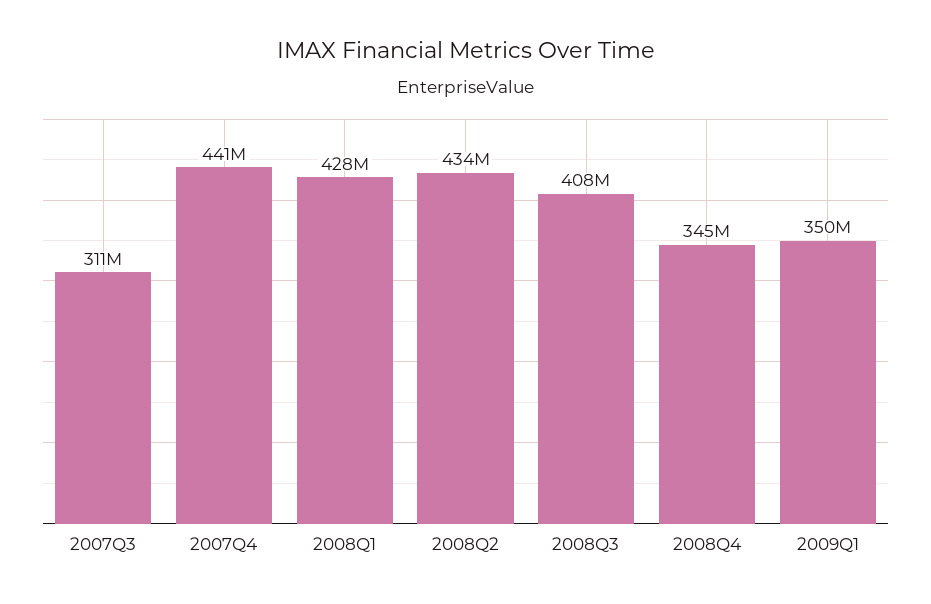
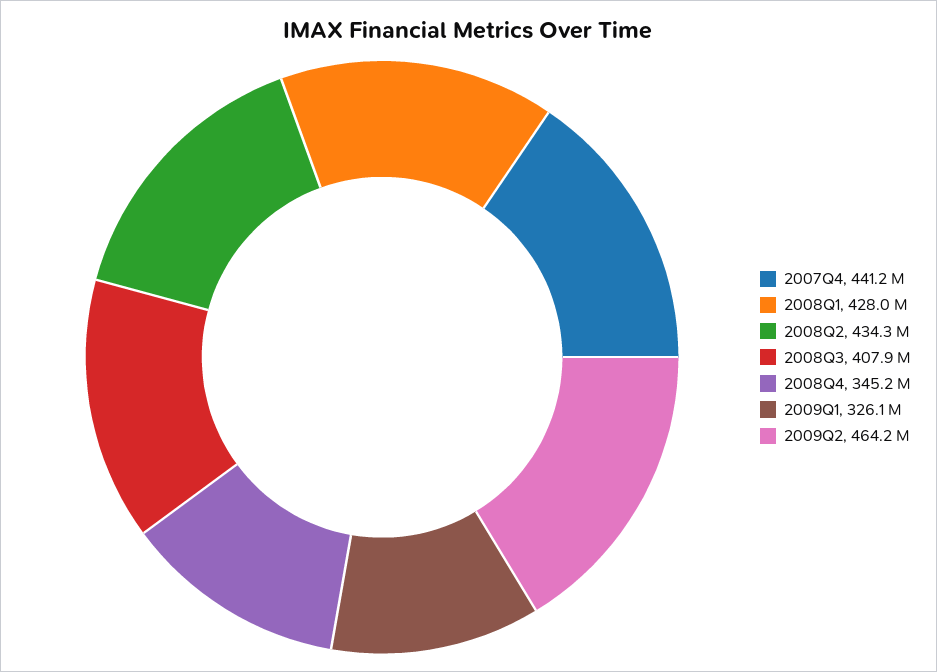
2007Q3: 311000000 -> none
2009Q1: 350000000 -> 326100000
2009Q2: none -> 464200000

